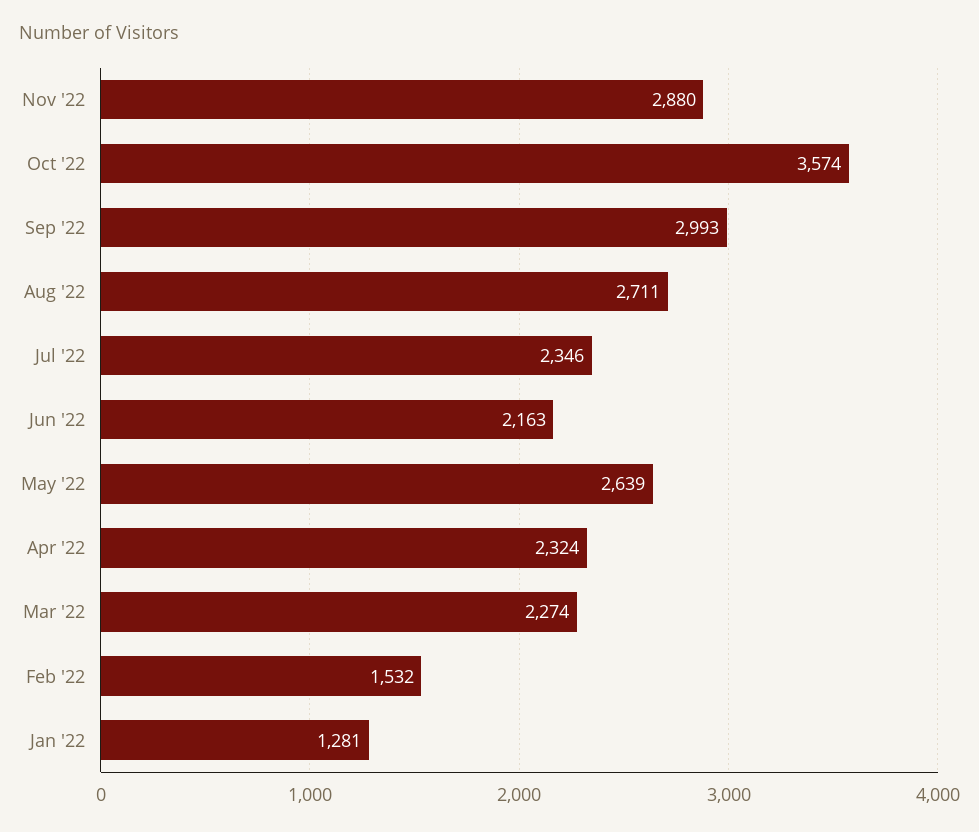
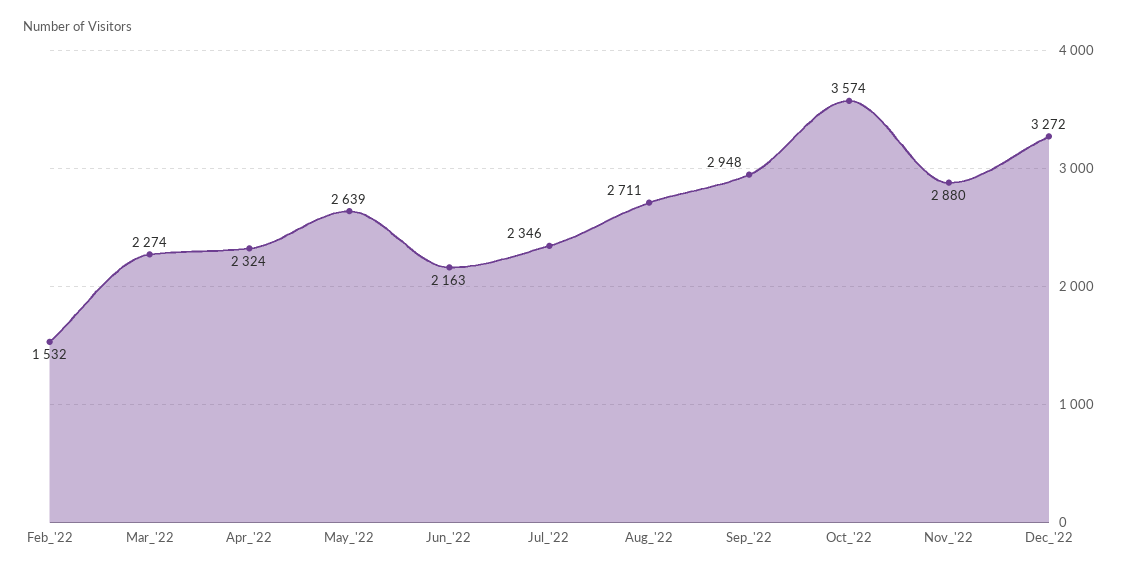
Sep '22: 2993 -> 2948
Jan '22: 1281 -> none
Dec_'22: none -> 3272

